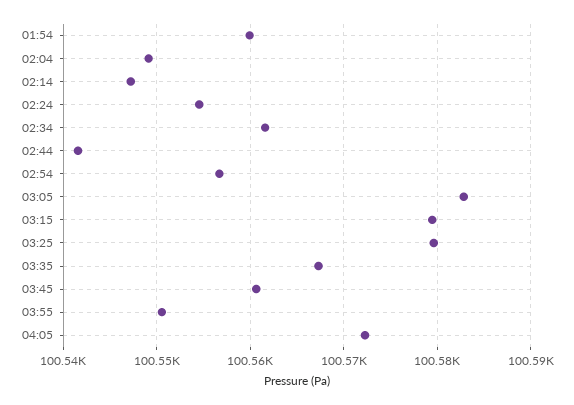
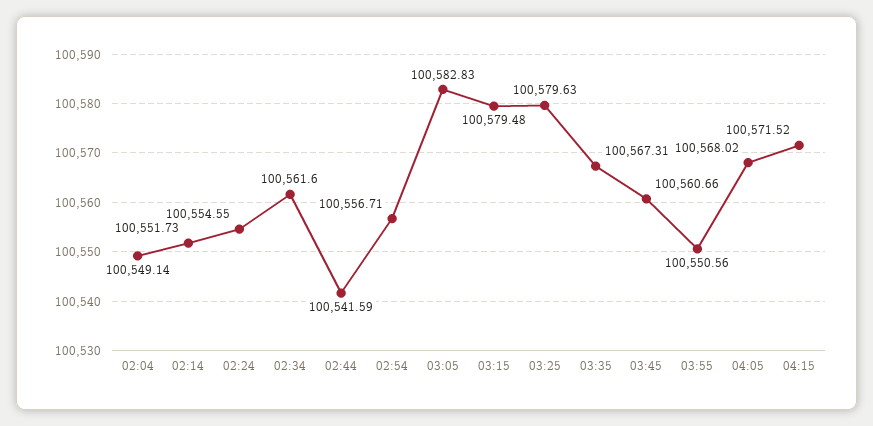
01:54: 100560 -> none
02:14: 100547 -> 100551.73
04:05: 100572 -> 100568.02
04:15: none -> 100571.52

